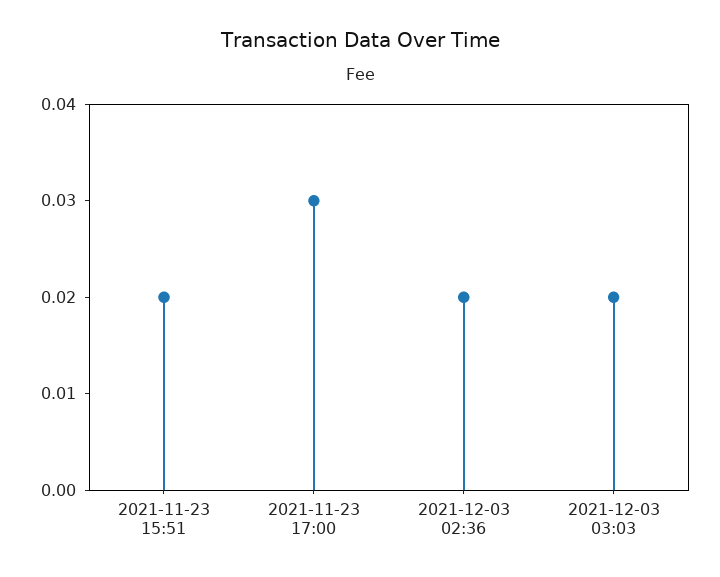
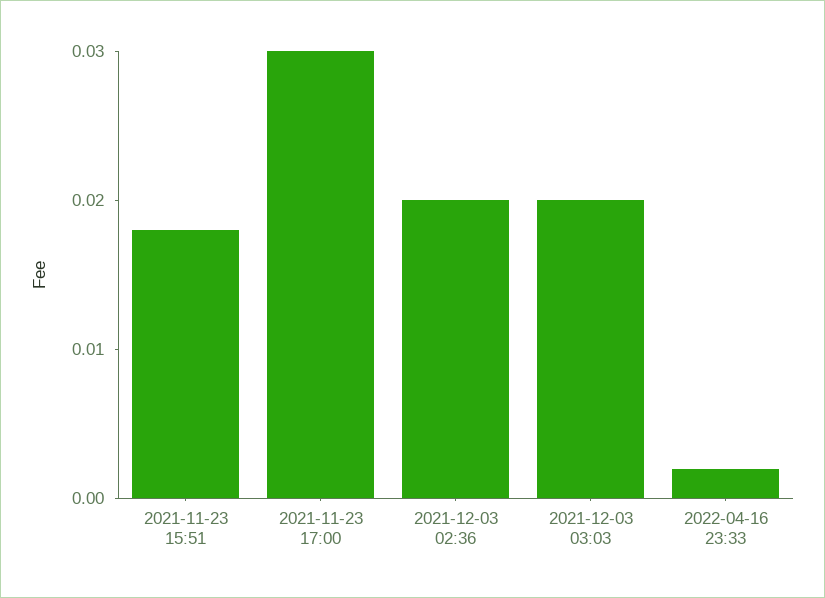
2021-11-23 15:51: 0.02 -> 0.018
2022-04-16 23:33: none -> 0.002

